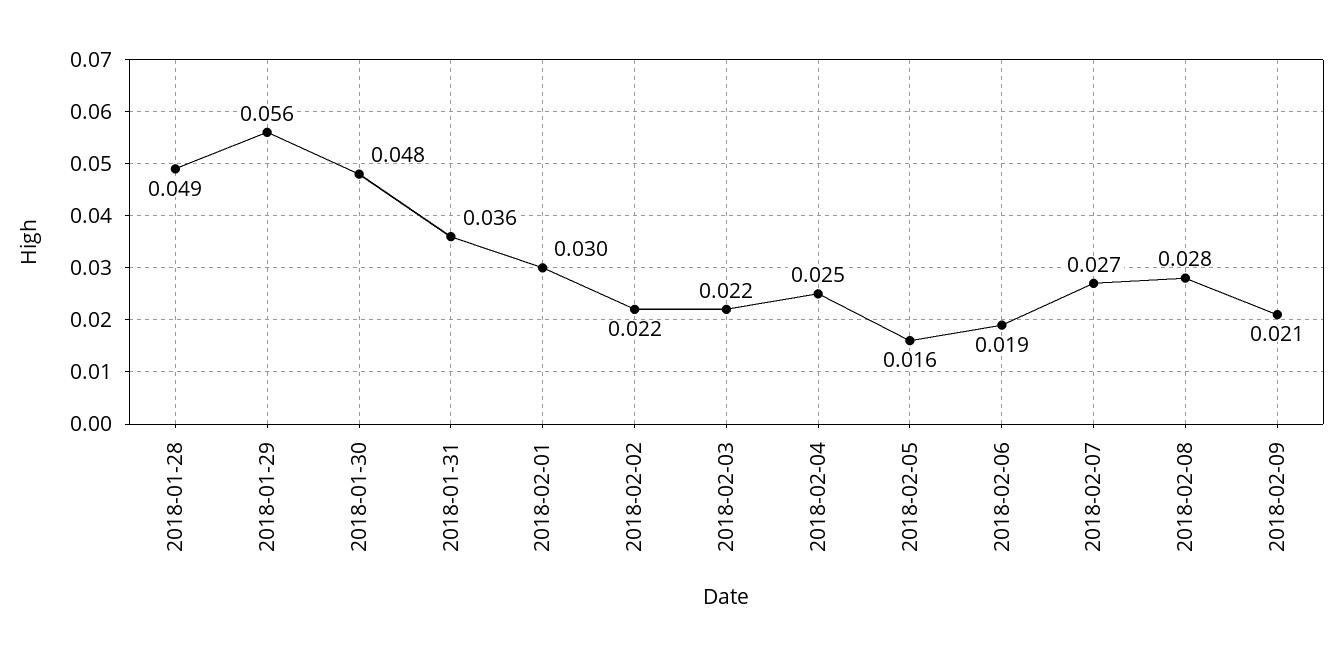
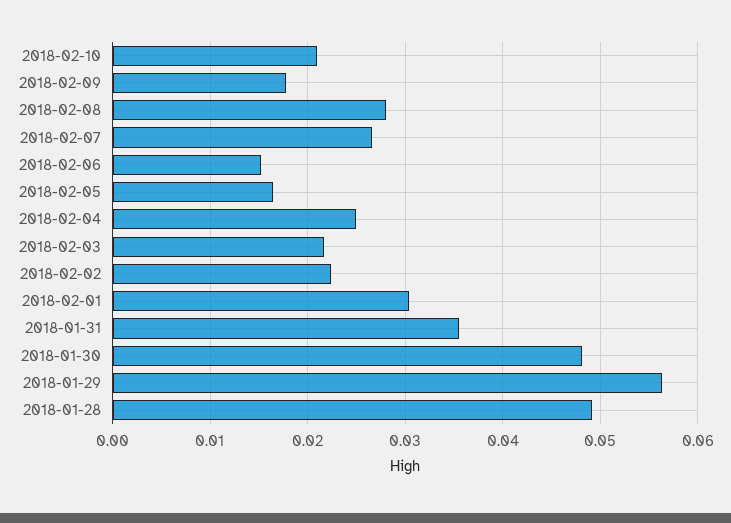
2018-02-06: 0.019 -> 0.015
2018-02-09: 0.021 -> 0.018
2018-02-10: none -> 0.021

